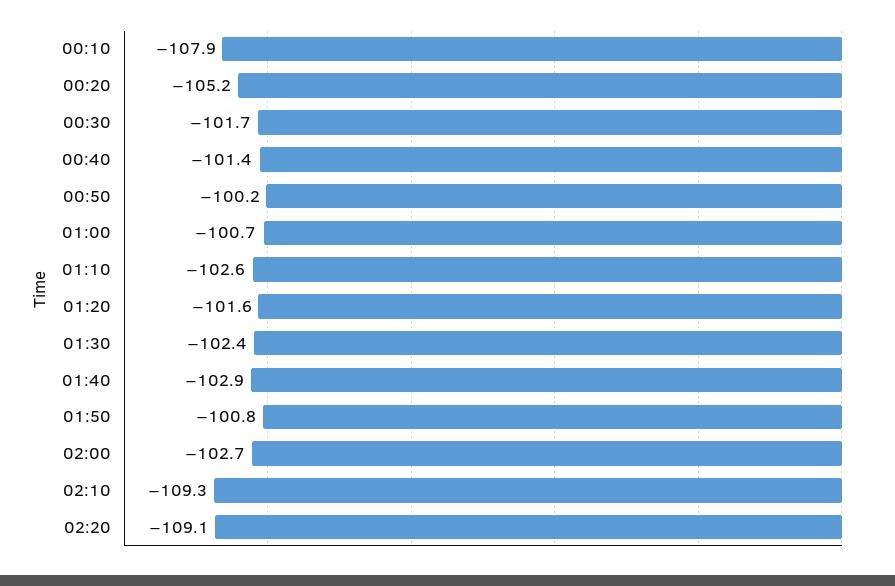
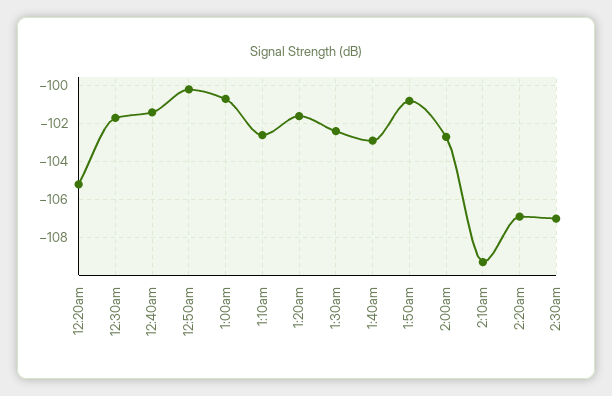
00:10: -107.9 -> none
02:20: -109.1 -> -107
2:30am: none -> -107

